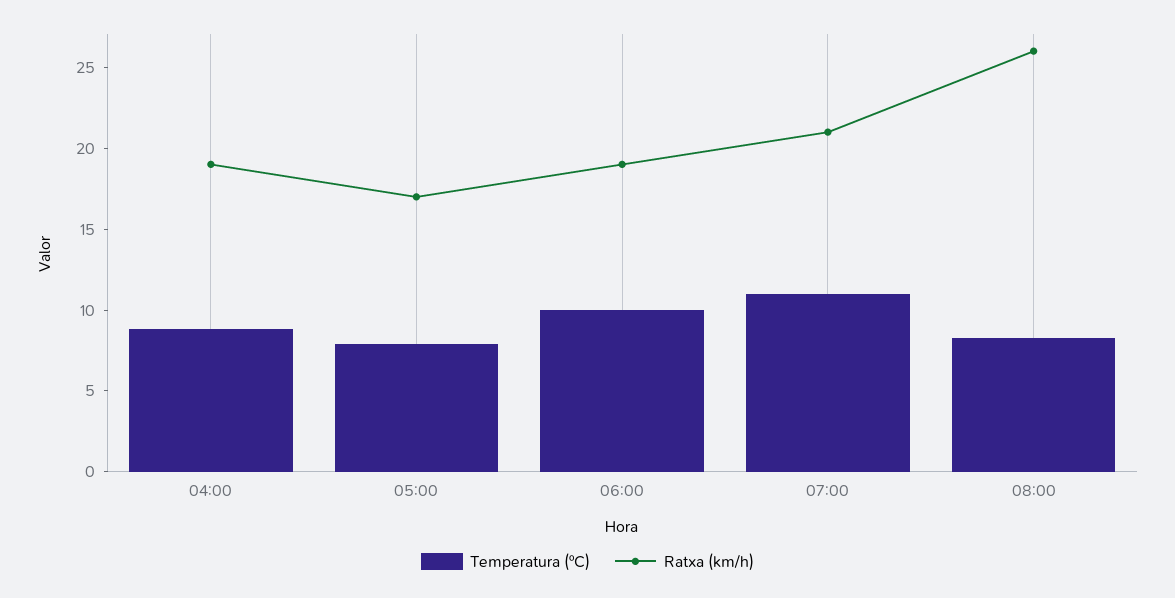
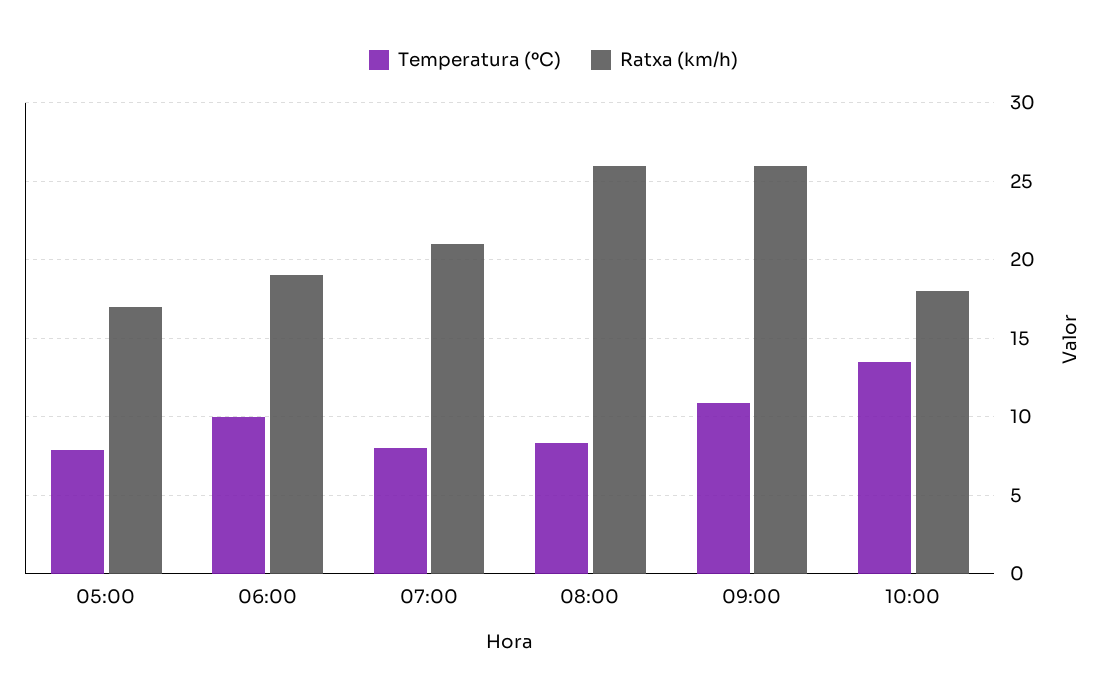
Temperatura (ºC), 04:00: 9 -> none
Ratxa (km/h), 04:00: 19 -> none
Temperatura (ºC), 07:00: 11 -> 8
Temperatura (ºC), 09:00: none -> 11
Ratxa (km/h), 09:00: none -> 26
Temperatura (ºC), 10:00: none -> 13.5
Ratxa (km/h), 10:00: none -> 18

